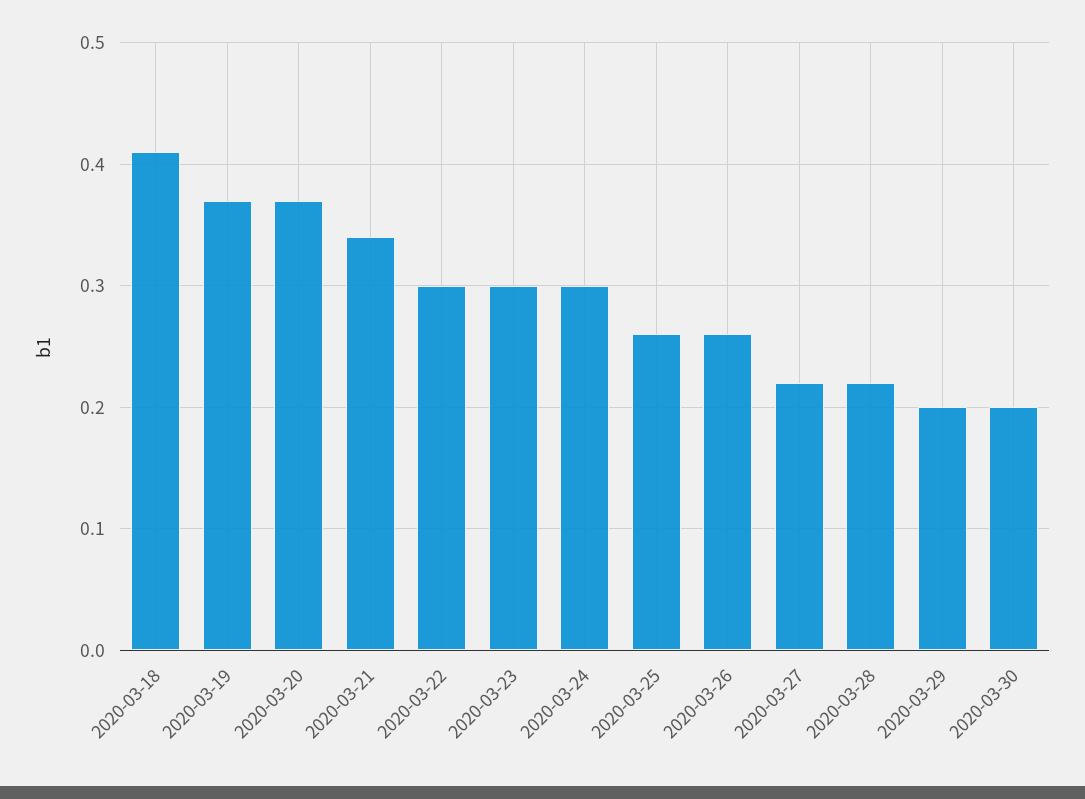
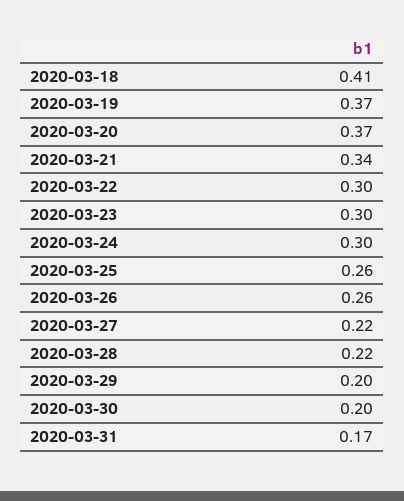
2020-03-31: none -> 0.17

